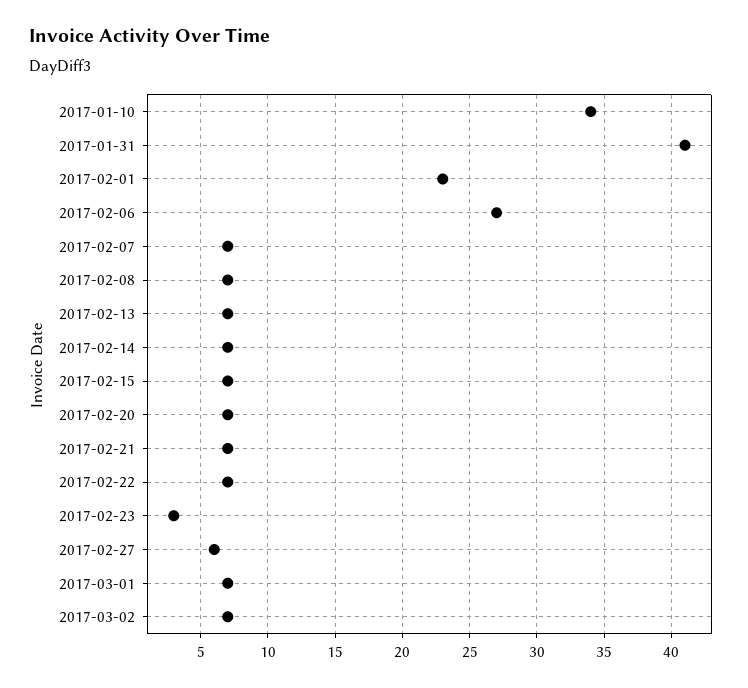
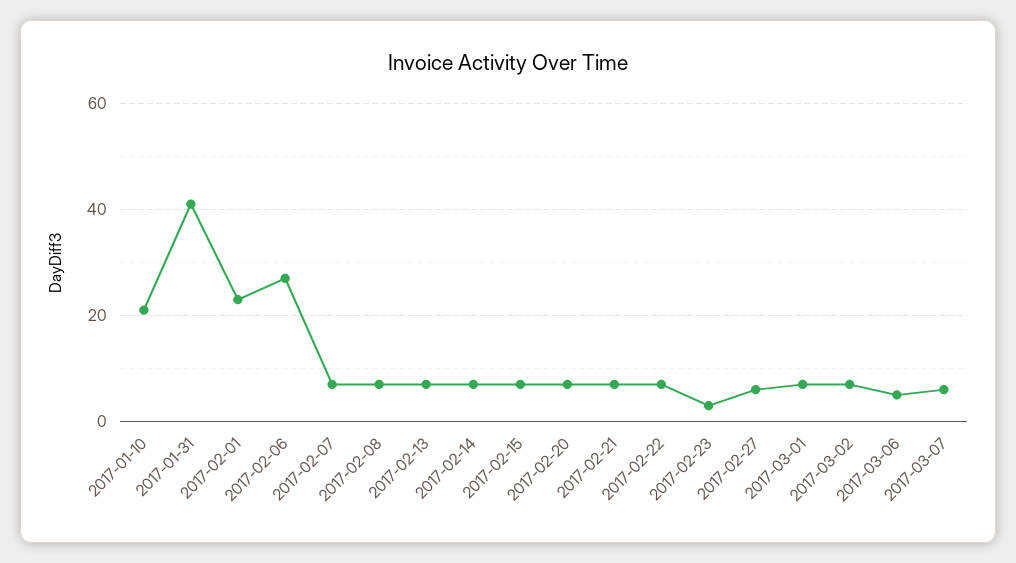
2017-01-10: 34 -> 20
2017-03-06: none -> 5
2017-03-07: none -> 5

